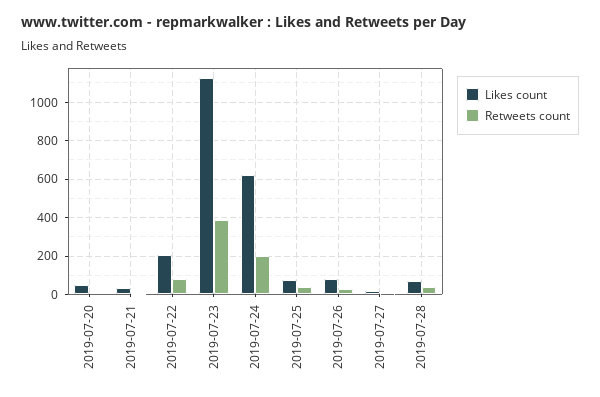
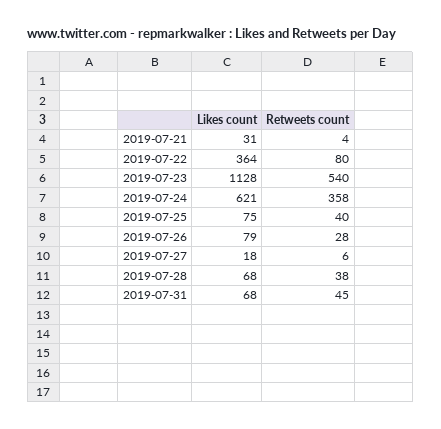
Likes count, 2019-07-20: 50 -> none
Retweets count, 2019-07-20: 0 -> none
Likes count, 2019-07-22: 200 -> 364
Retweets count, 2019-07-23: 400 -> 540
Retweets count, 2019-07-24: 200 -> 358
Likes count, 2019-07-31: none -> 68
Retweets count, 2019-07-31: none -> 45

